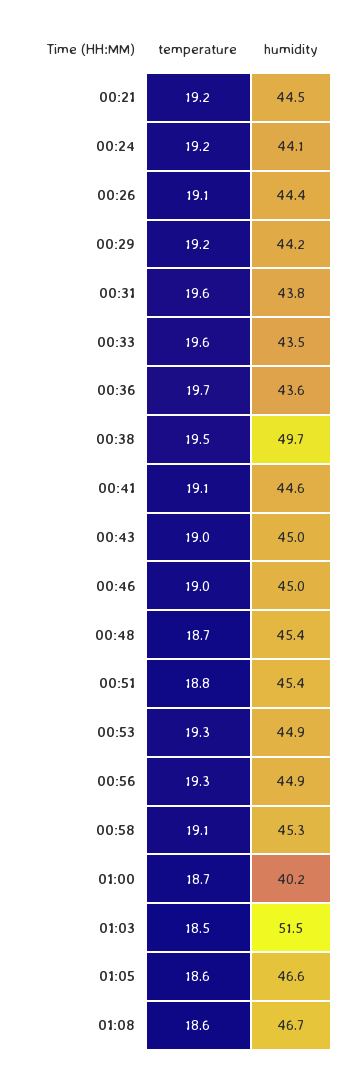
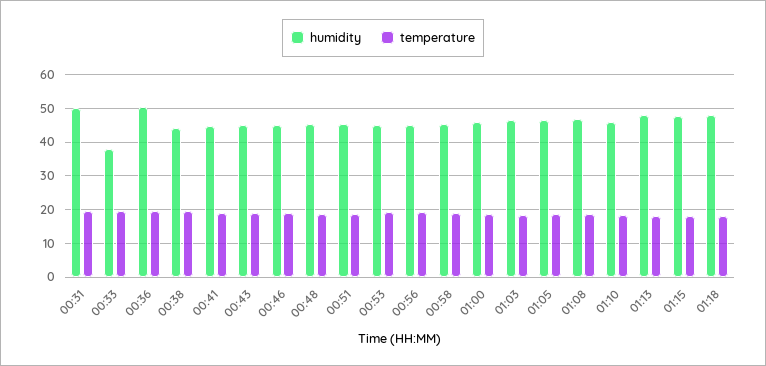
temperature, 00:21: 19.2 -> none
humidity, 00:21: 44.5 -> none
temperature, 00:24: 19.2 -> none
humidity, 00:24: 44.1 -> none
temperature, 00:26: 19.1 -> none
humidity, 00:26: 44.4 -> none
temperature, 00:29: 19.2 -> none
humidity, 00:29: 44.2 -> none
humidity, 00:31: 43.8 -> 50
humidity, 00:33: 43.5 -> 38
humidity, 00:36: 43.6 -> 50
humidity, 00:38: 49.7 -> 44
humidity, 01:00: 40.2 -> 46
humidity, 01:03: 51.5 -> 46
humidity, 01:10: none -> 46
temperature, 01:10: none -> 18
humidity, 01:13: none -> 48
temperature, 01:13: none -> 18
humidity, 01:15: none -> 48
temperature, 01:15: none -> 18
humidity, 01:18: none -> 48
temperature, 01:18: none -> 18

